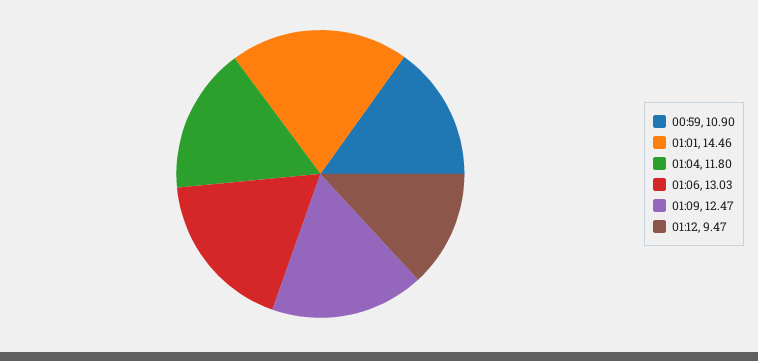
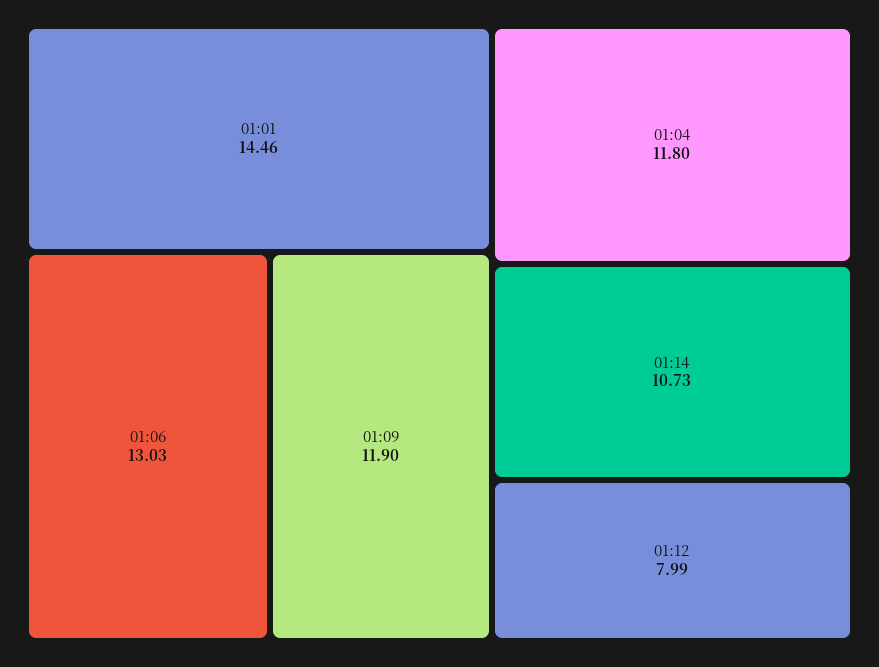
00:59: 10.9 -> none
01:09: 12.47 -> 11.9
01:12: 9.47 -> 7.99
01:14: none -> 10.73

